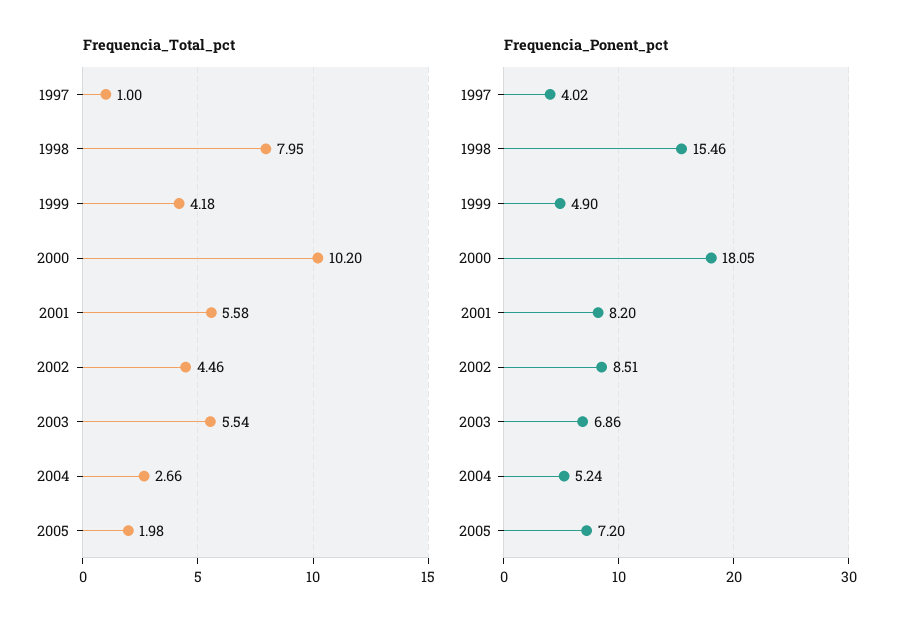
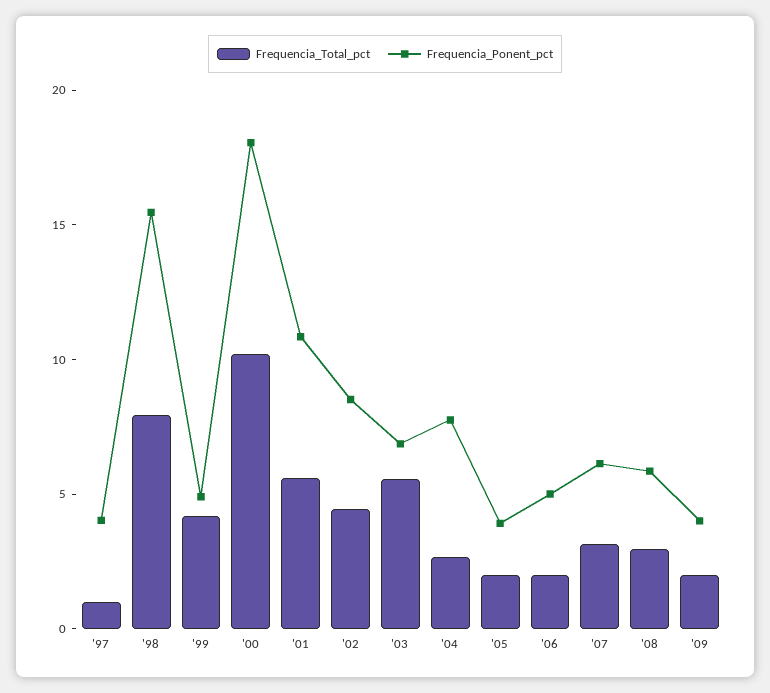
Frequencia_Ponent_pct, 2001: 8.2 -> 11
Frequencia_Ponent_pct, 2004: 5.24 -> 8
Frequencia_Ponent_pct, 2005: 7.2 -> 4
Frequencia_Total_pct, '06: none -> 2
Frequencia_Ponent_pct, '06: none -> 5
Frequencia_Total_pct, '07: none -> 3
Frequencia_Ponent_pct, '07: none -> 6
Frequencia_Total_pct, '08: none -> 3
Frequencia_Ponent_pct, '08: none -> 6
Frequencia_Total_pct, '09: none -> 2
Frequencia_Ponent_pct, '09: none -> 4

